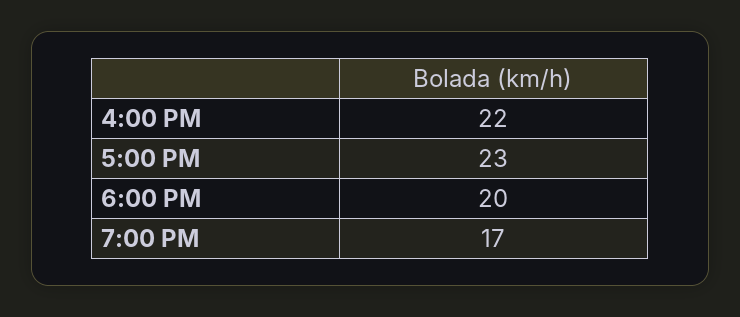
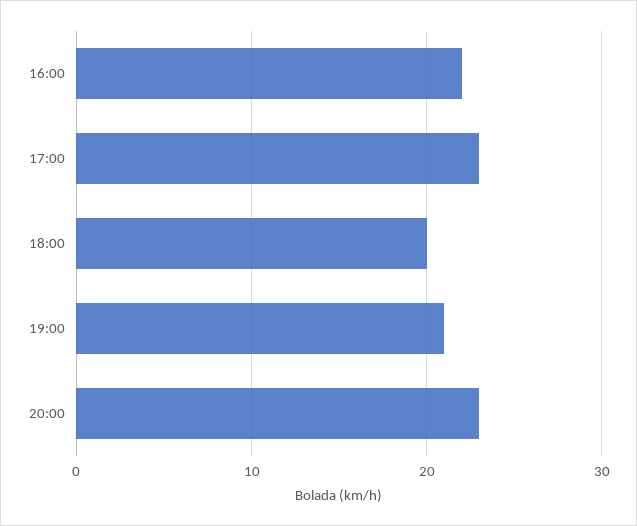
7:00 PM: 17 -> 21
20:00: none -> 23

